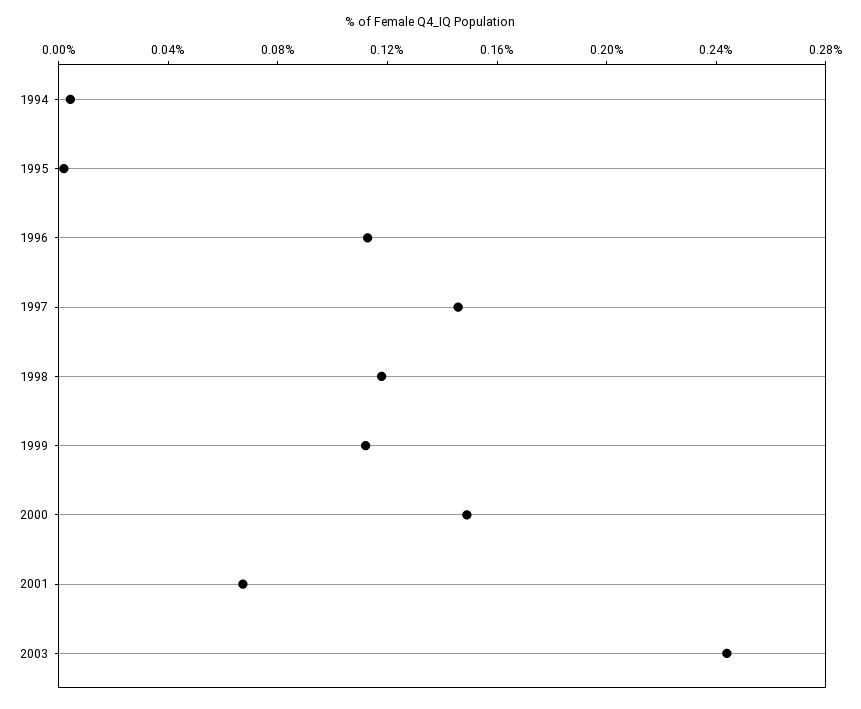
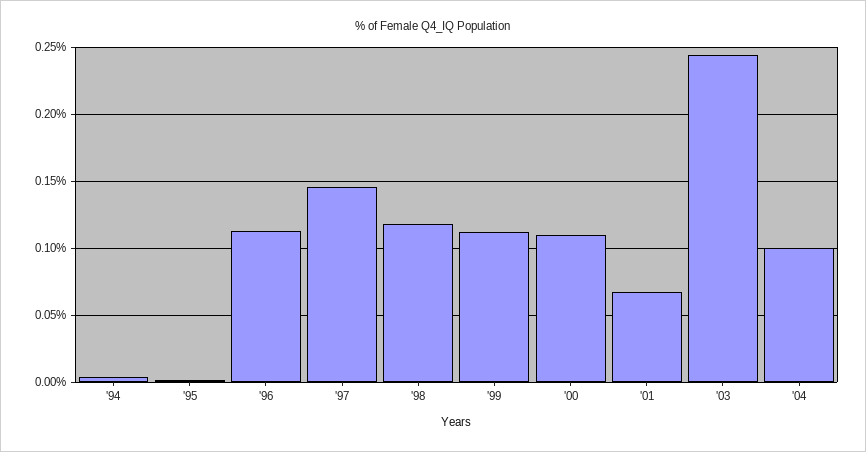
2000: 0.15 -> 0.11
'04: none -> 0.1

